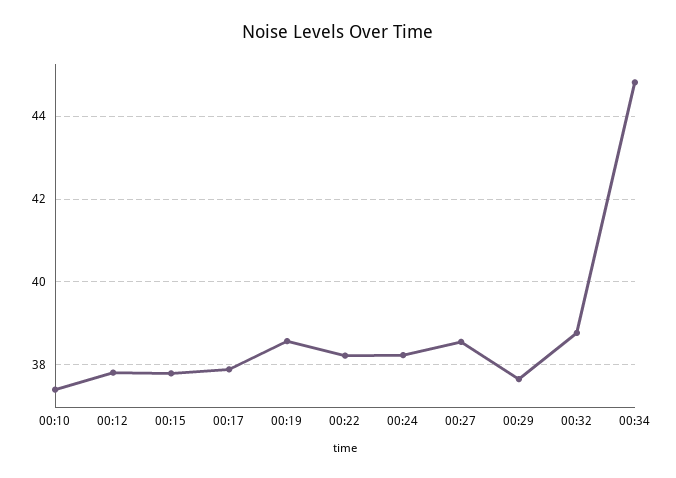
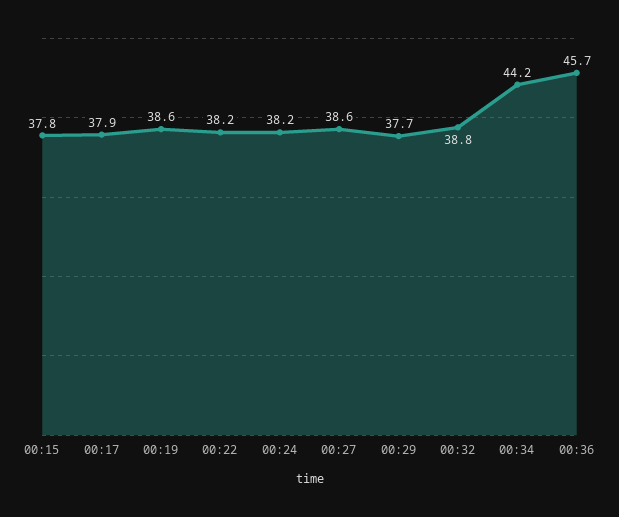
00:10: 37.4 -> none
00:12: 37.8 -> none
00:34: 44.8 -> 44.2
00:36: none -> 45.7

